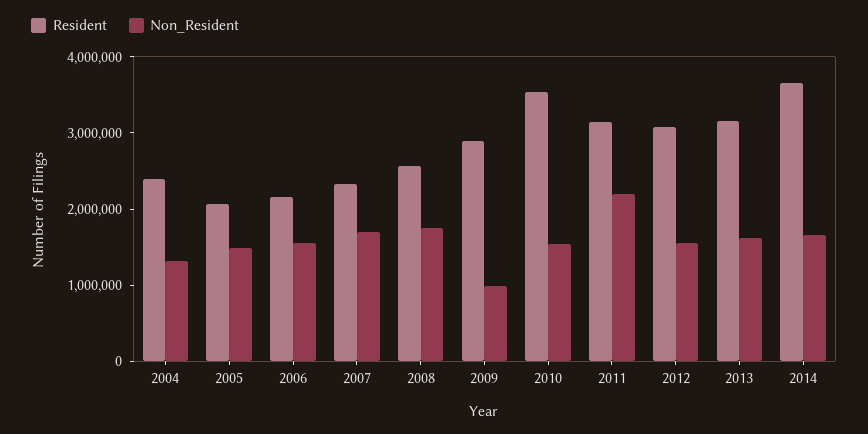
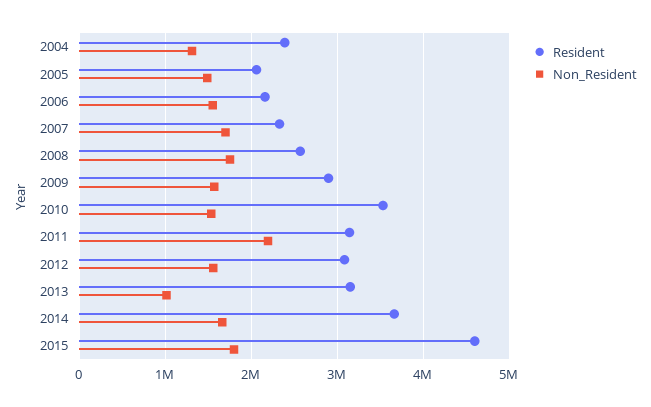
Non_Resident, 2009: 1000000 -> 1600000
Non_Resident, 2013: 1600000 -> 1000000
Resident, 2015: none -> 4600000
Non_Resident, 2015: none -> 1800000

